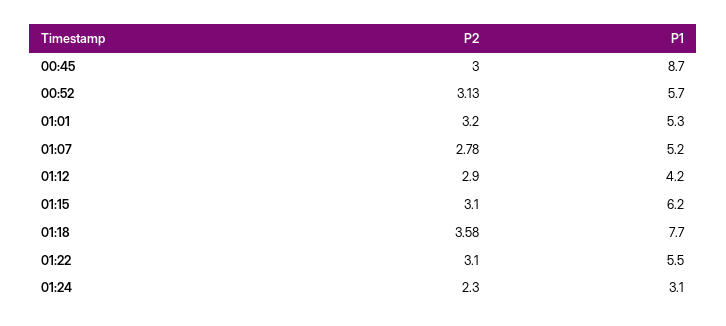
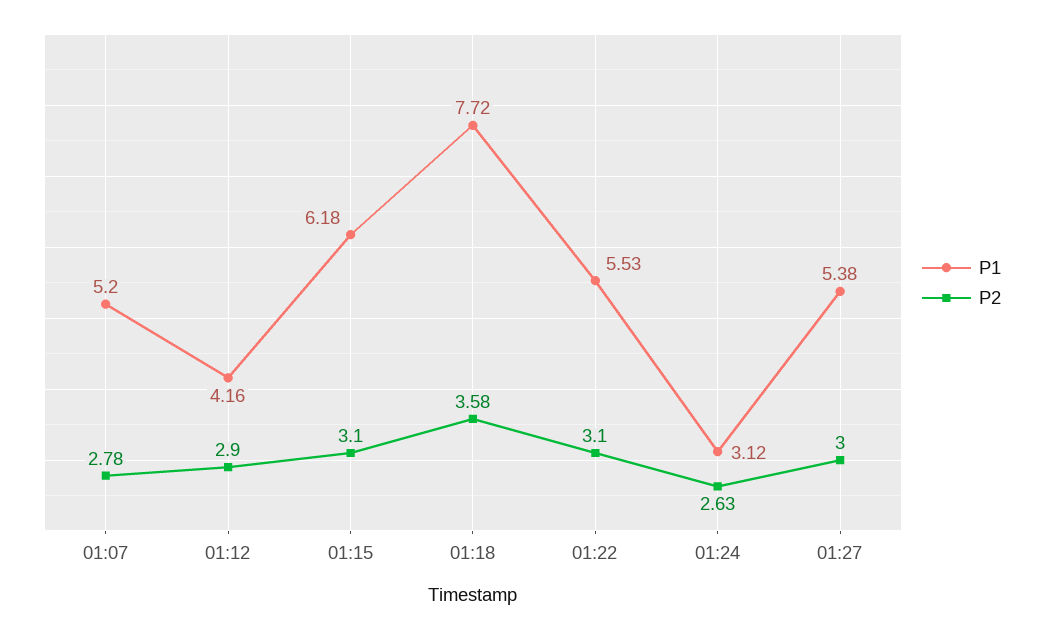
P2, 00:45: 3 -> none
P1, 00:45: 8.7 -> none
P2, 00:52: 3.13 -> none
P1, 00:52: 5.7 -> none
P2, 01:01: 3.2 -> none
P1, 01:01: 5.3 -> none
P2, 01:24: 2.3 -> 2.63
P1, 01:27: none -> 5.38
P2, 01:27: none -> 3

